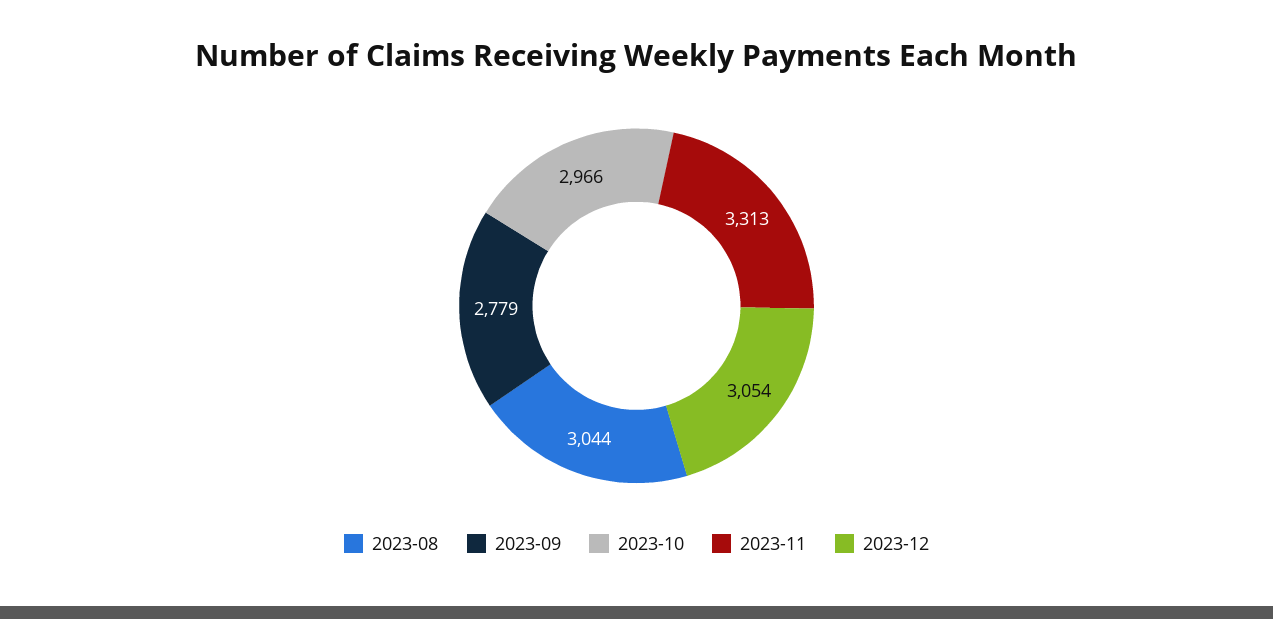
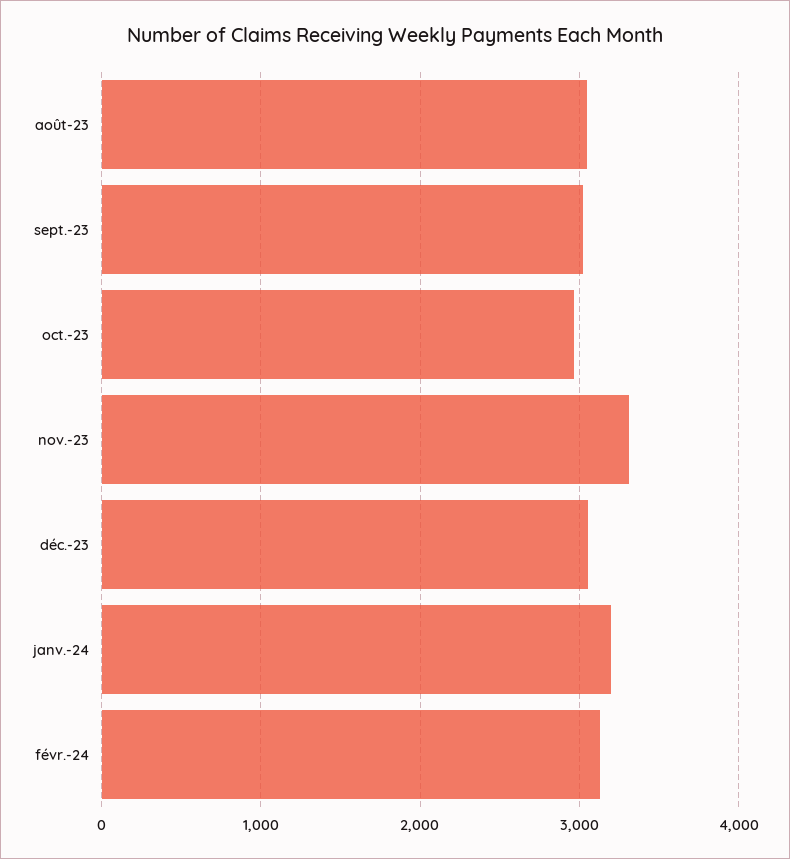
2023-09: 2779 -> 3000
janv.-24: none -> 3200
févr.-24: none -> 3100

